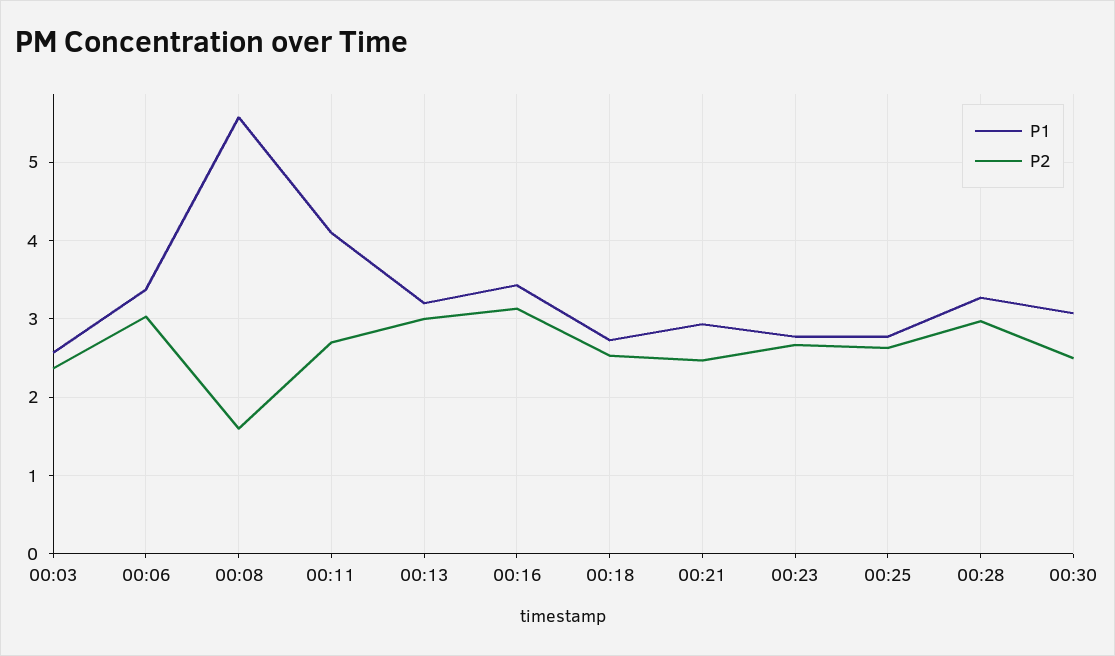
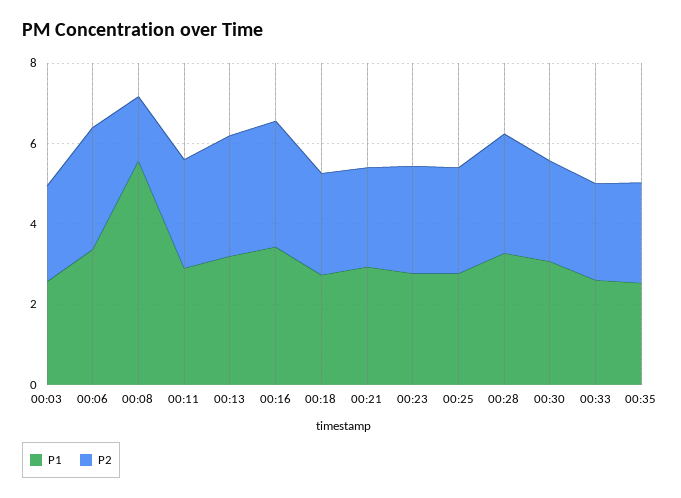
P1, 00:11: 4.1 -> 3
P1, 00:33: none -> 2.5
P2, 00:33: none -> 2.5
P1, 00:35: none -> 2.5
P2, 00:35: none -> 2.5

